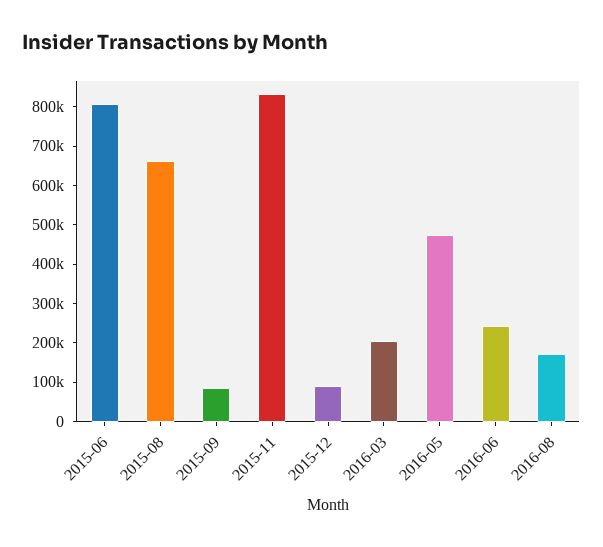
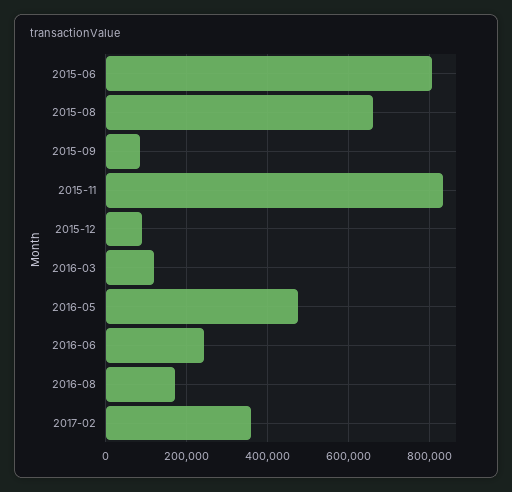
2016-03: 200000 -> 120000
2017-02: none -> 360000

